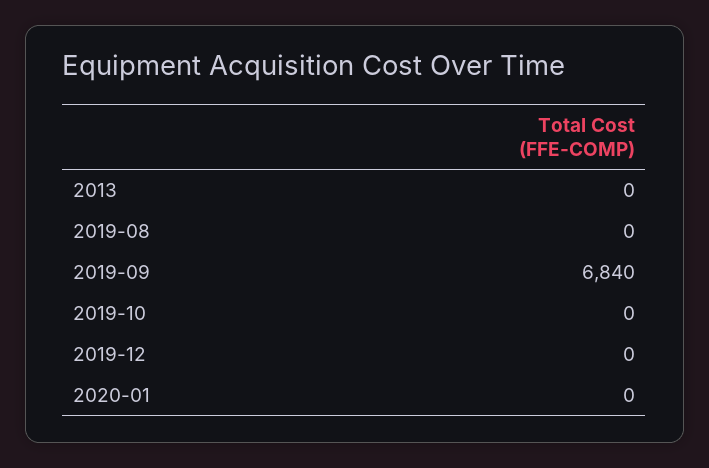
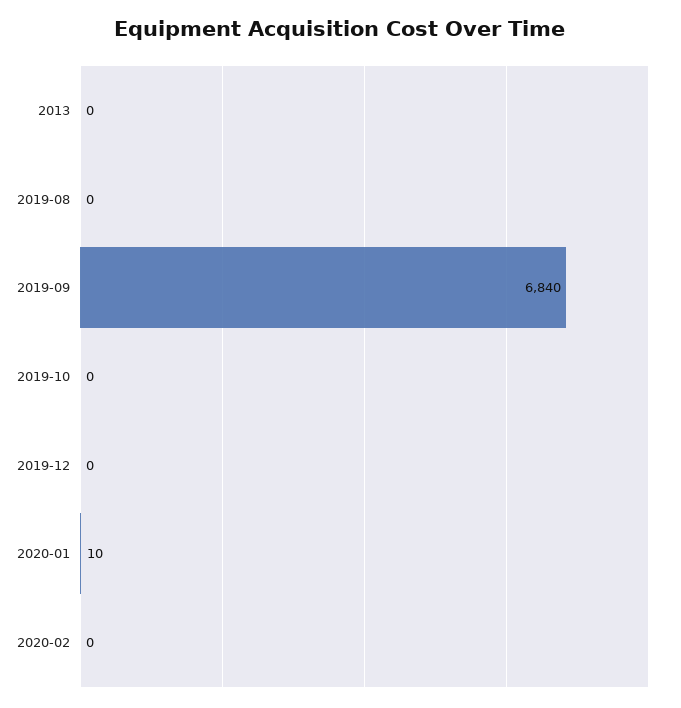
2020-01: 0 -> 10
2020-02: none -> 0

